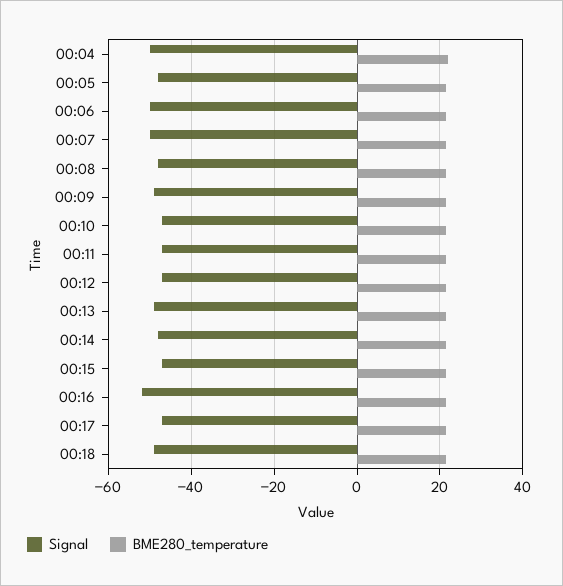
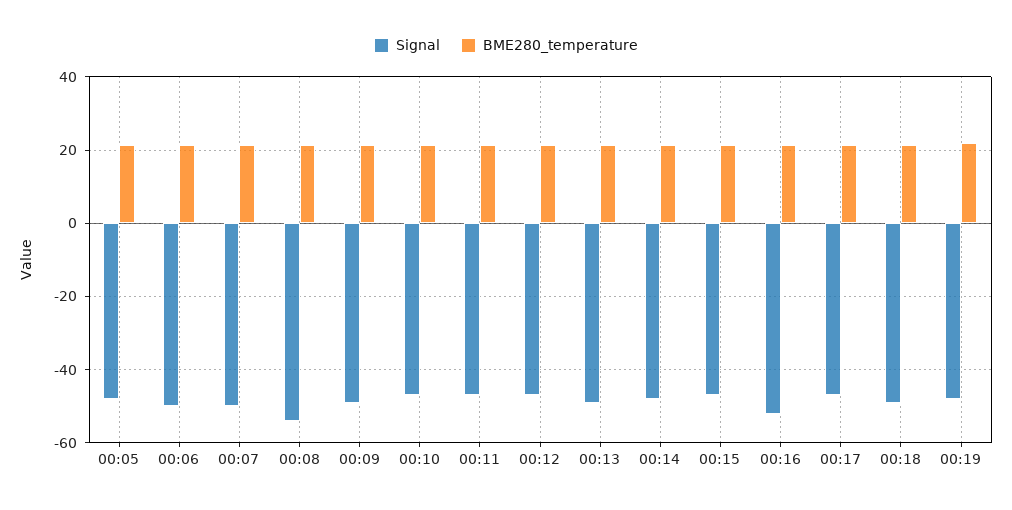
Signal, 00:04: -50 -> none
BME280_temperature, 00:04: 22 -> none
Signal, 00:08: -48 -> -54
Signal, 00:19: none -> -48
BME280_temperature, 00:19: none -> 22

